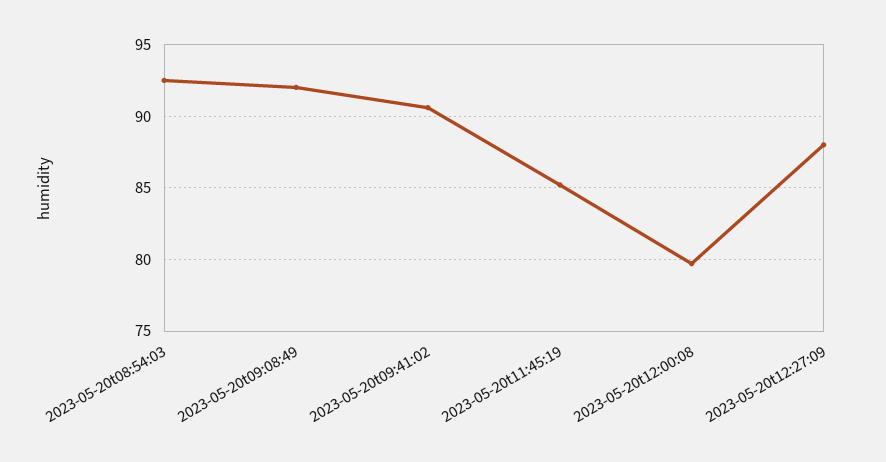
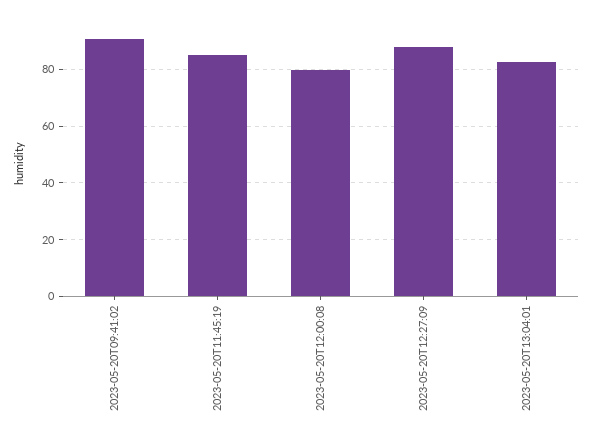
2023-05-20t08:54:03: 92.5 -> none
2023-05-20t09:08:49: 92 -> none
2023-05-20T13:04:01: none -> 82.5

